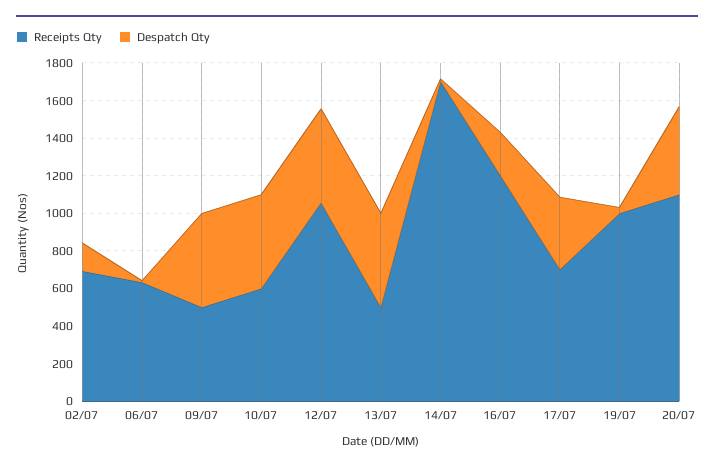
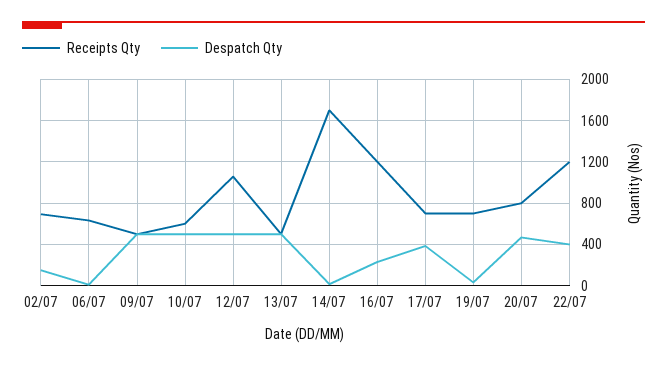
Receipts Qty, 19/07: 1000 -> 700
Receipts Qty, 20/07: 1100 -> 800
Receipts Qty, 22/07: none -> 1200
Despatch Qty, 22/07: none -> 400

